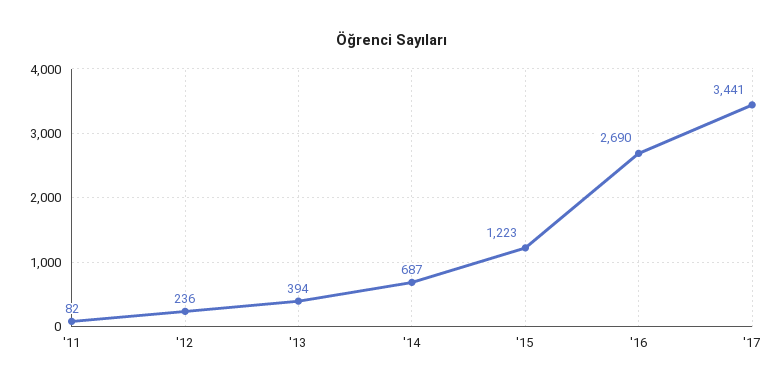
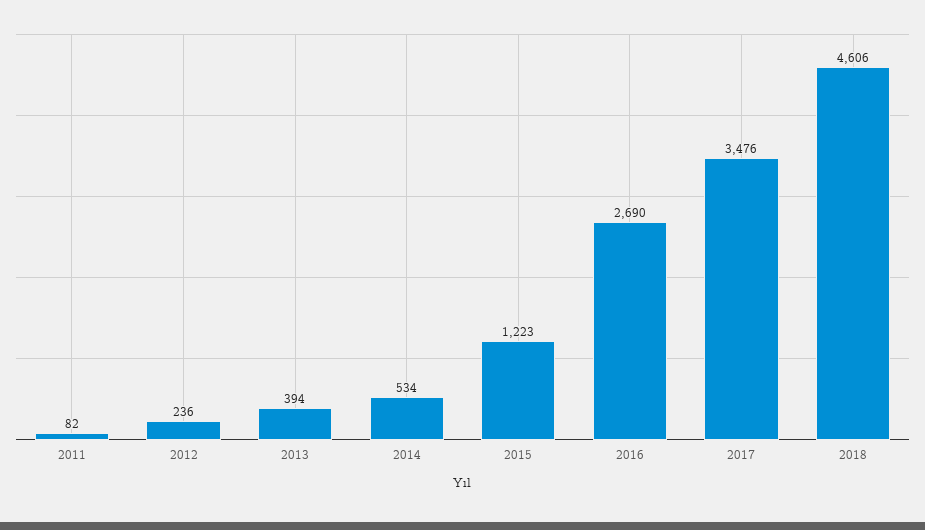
'14: 687 -> 534
'17: 3441 -> 3476
2018: none -> 4606

